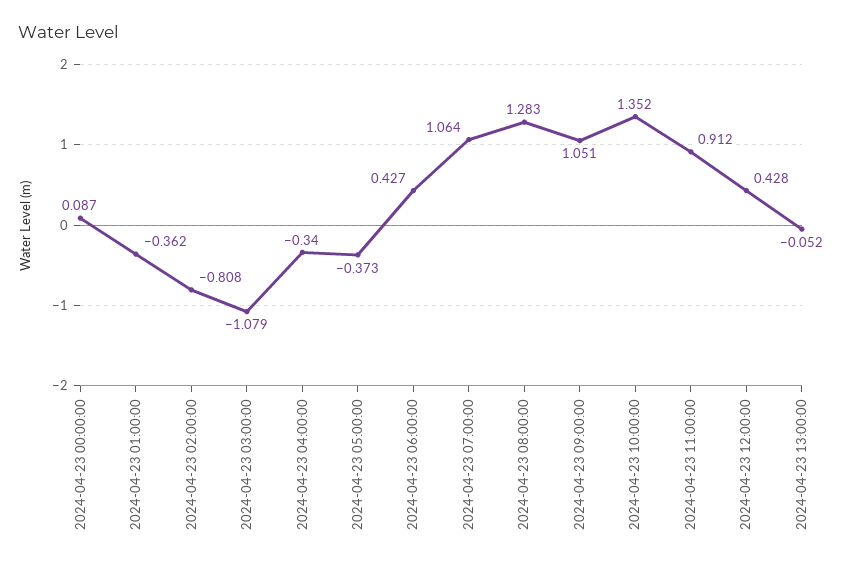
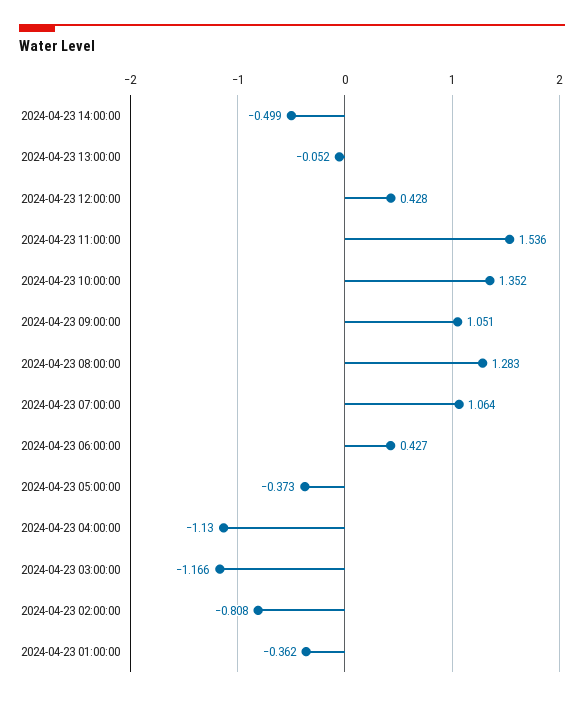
2024-04-23 00:00:00: 0.087 -> none
2024-04-23 03:00:00: -1.079 -> -1.166
2024-04-23 04:00:00: -0.34 -> -1.13
2024-04-23 11:00:00: 0.912 -> 1.536
2024-04-23 14:00:00: none -> -0.499

